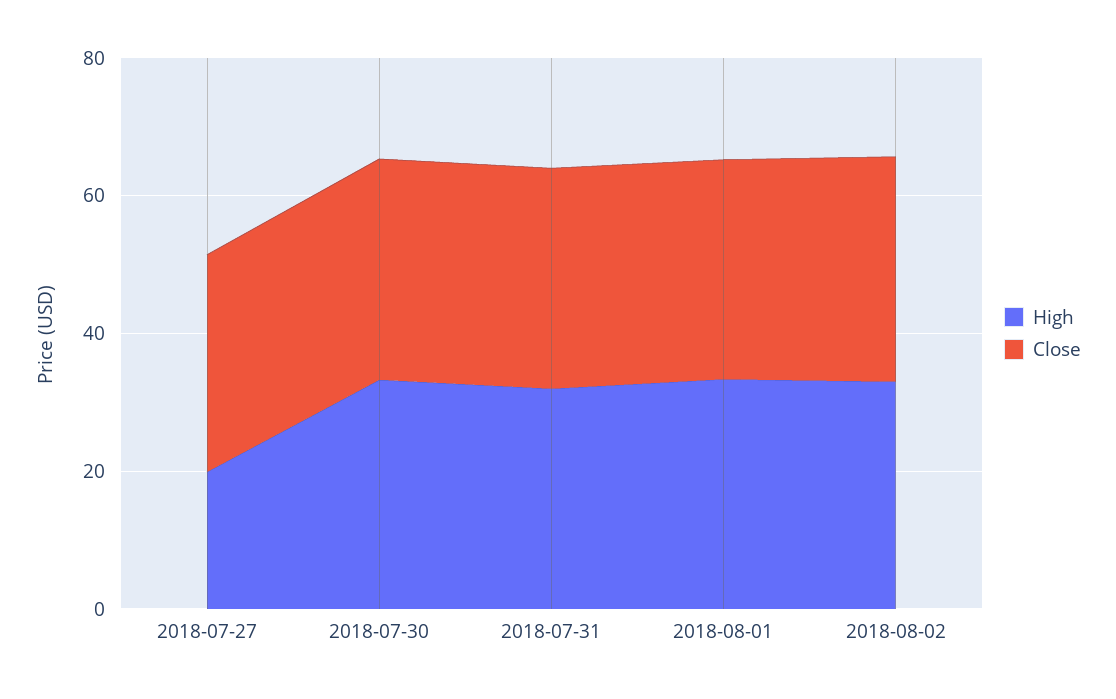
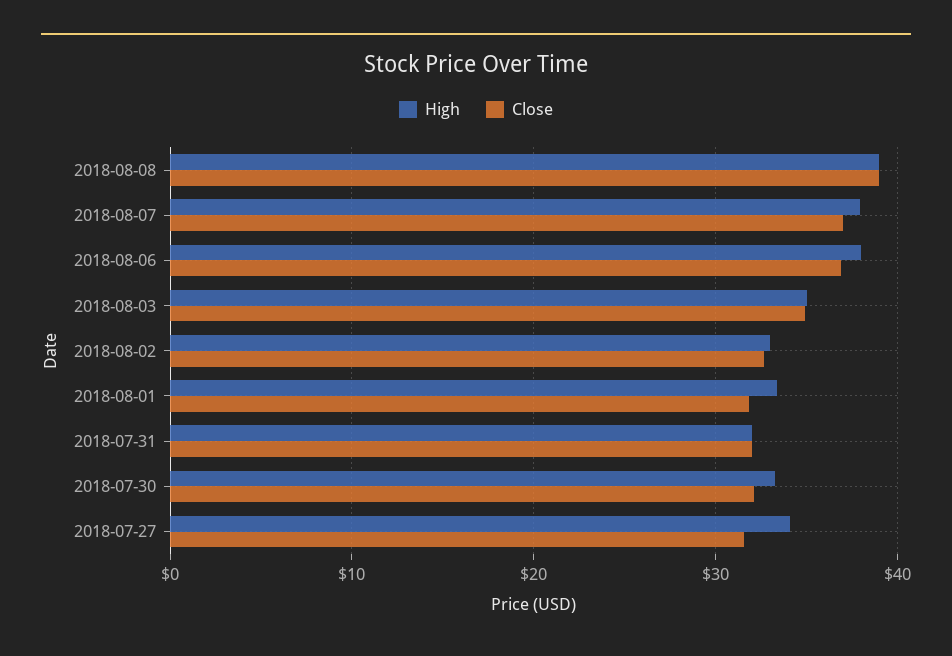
High, 2018-07-27: 20 -> 34
High, 2018-08-08: none -> 39
Close, 2018-08-08: none -> 39
High, 2018-08-07: none -> 38
Close, 2018-08-07: none -> 37
High, 2018-08-06: none -> 38
Close, 2018-08-06: none -> 37
High, 2018-08-03: none -> 35
Close, 2018-08-03: none -> 35

